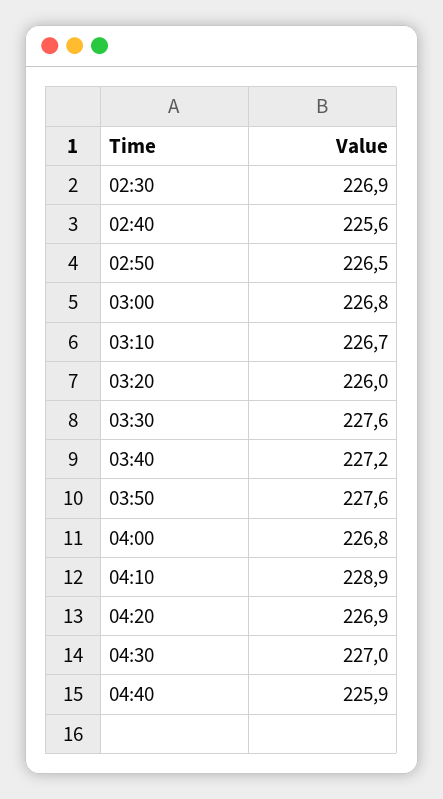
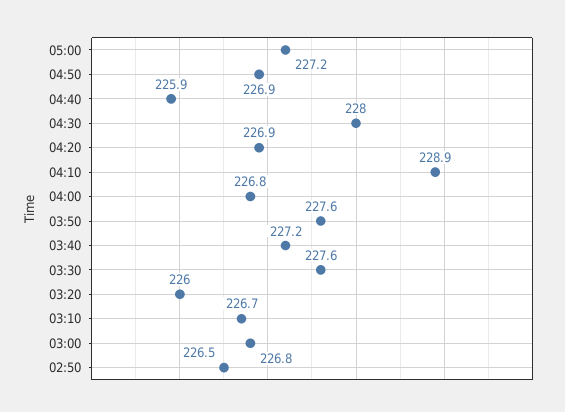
02:30: 226.9 -> none
02:40: 225.6 -> none
04:30: 227 -> 228
05:00: none -> 227.2
04:50: none -> 226.9

